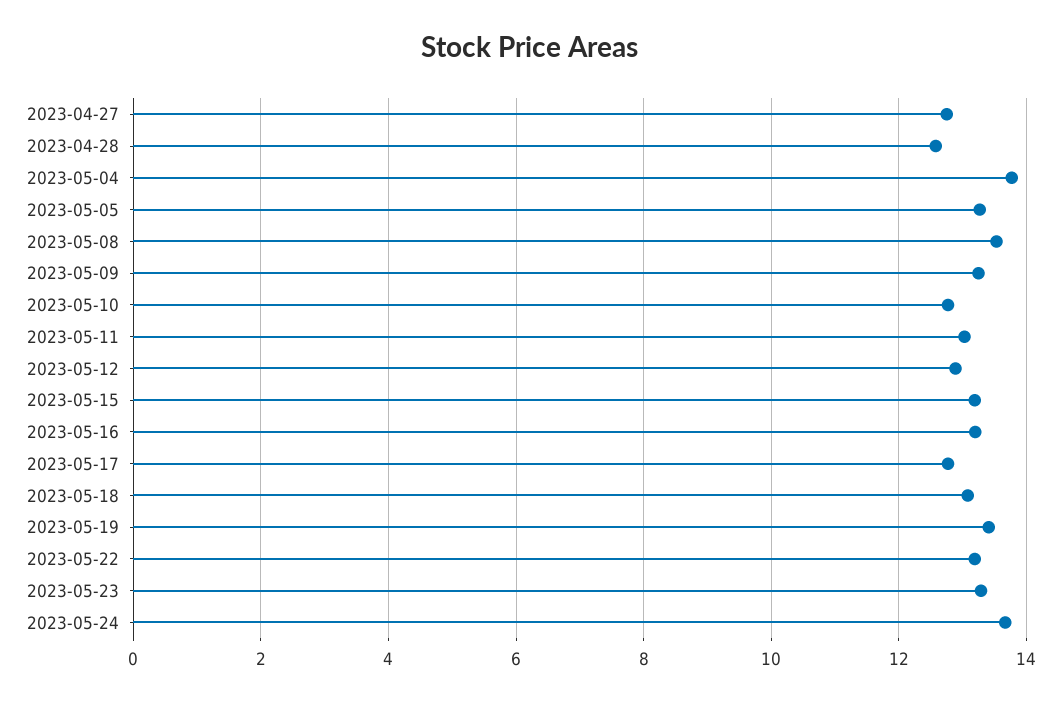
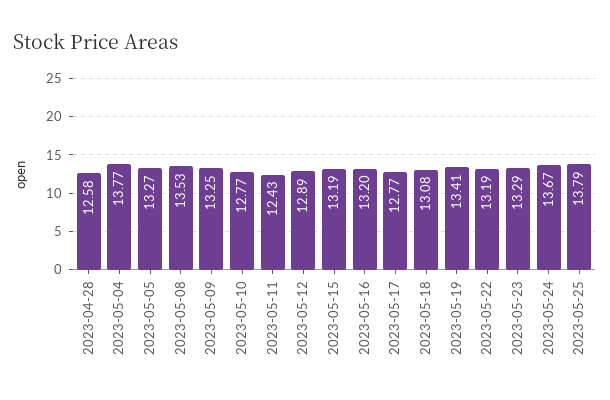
2023-04-27: 12.8 -> none
2023-05-11: 13 -> 12.43
2023-05-25: none -> 13.79

